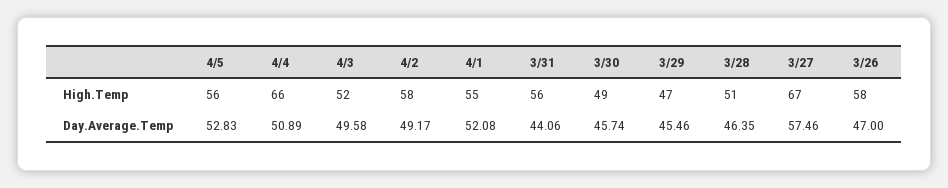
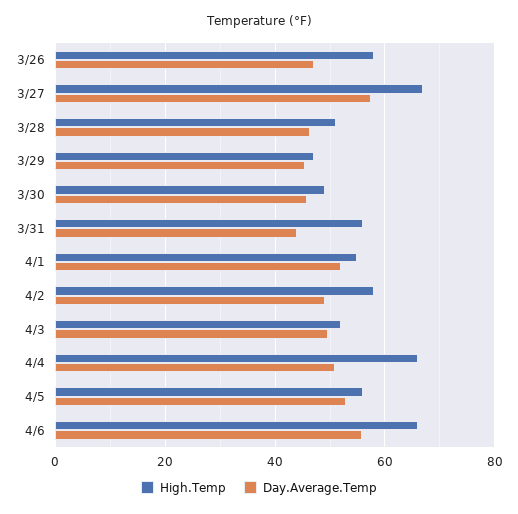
High.Temp, 4/6: none -> 66
Day.Average.Temp, 4/6: none -> 56

